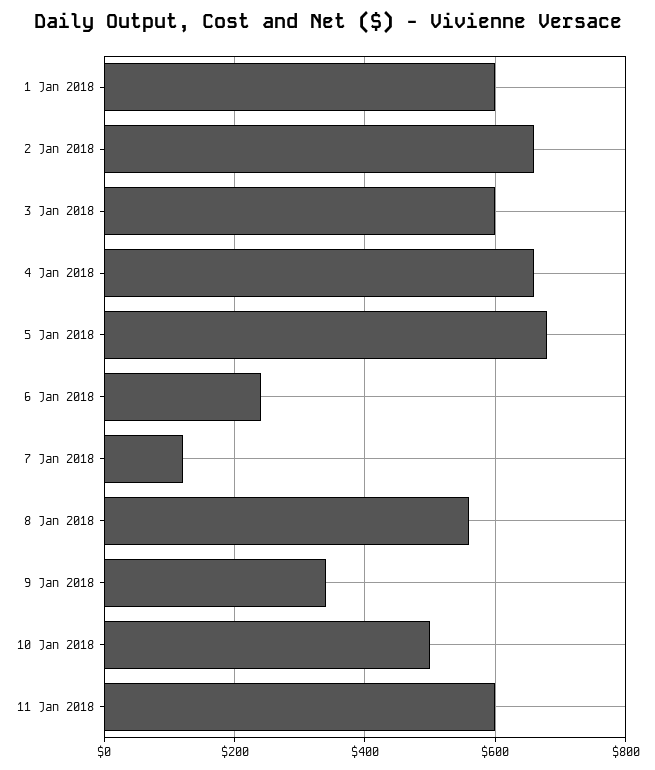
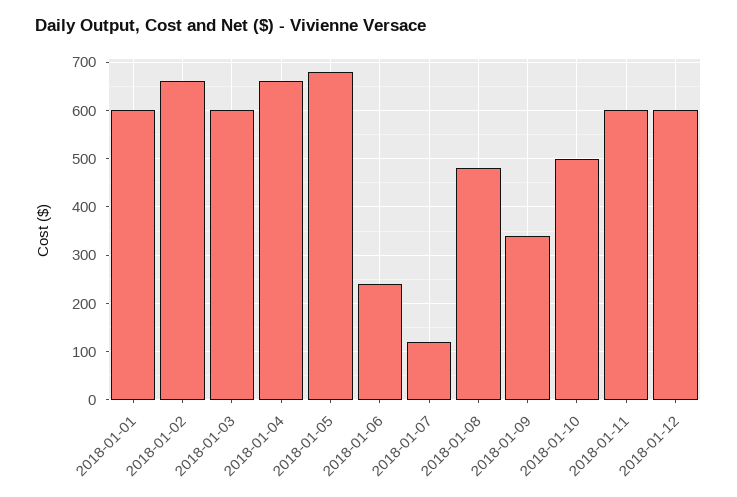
8 Jan 2018: 560 -> 480
2018-01-12: none -> 600

